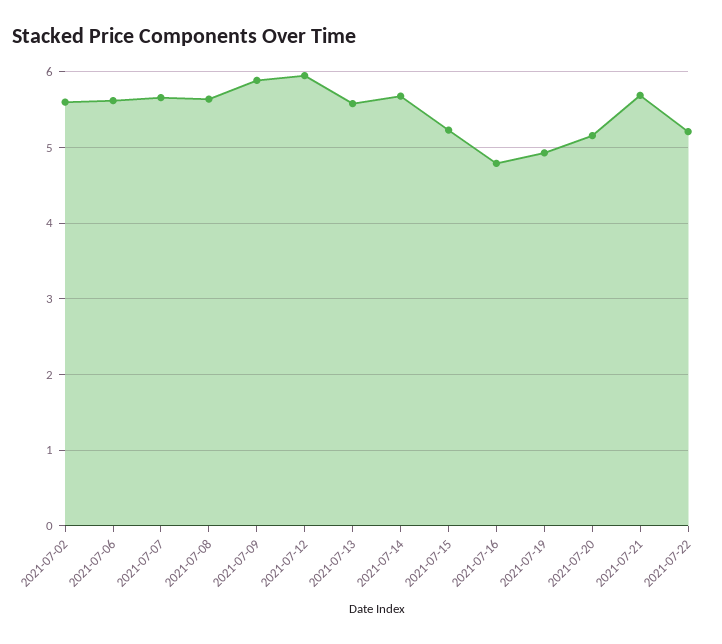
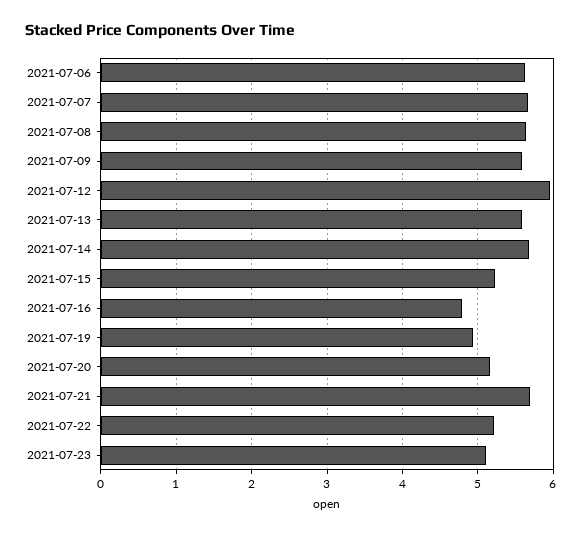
2021-07-02: 5.6 -> none
2021-07-09: 5.9 -> 5.6
2021-07-23: none -> 5.1

